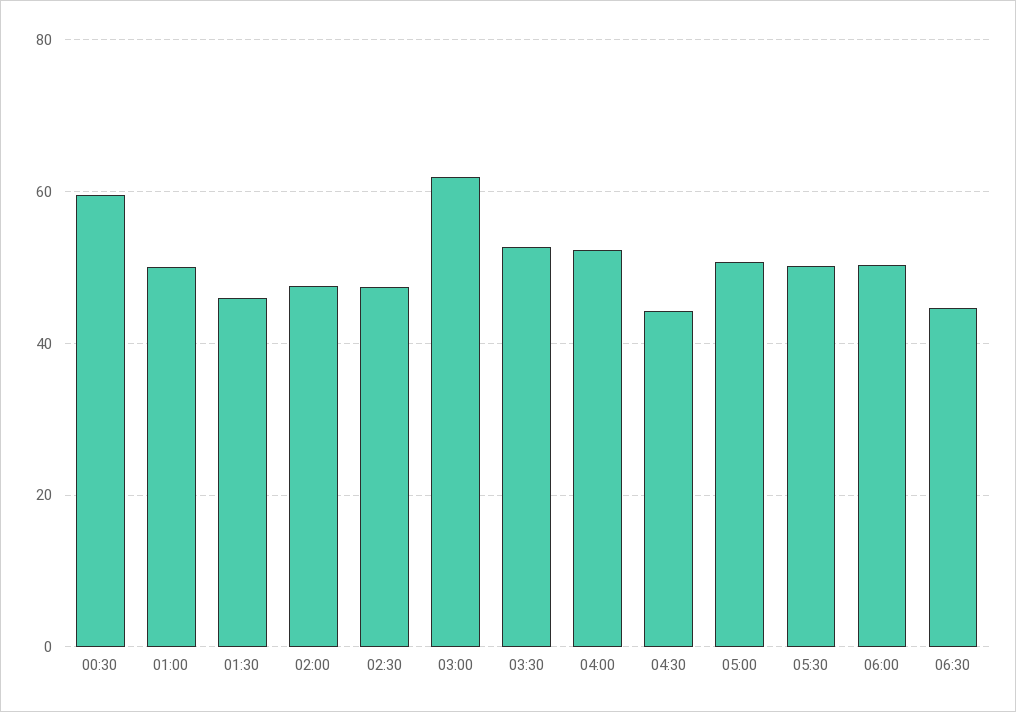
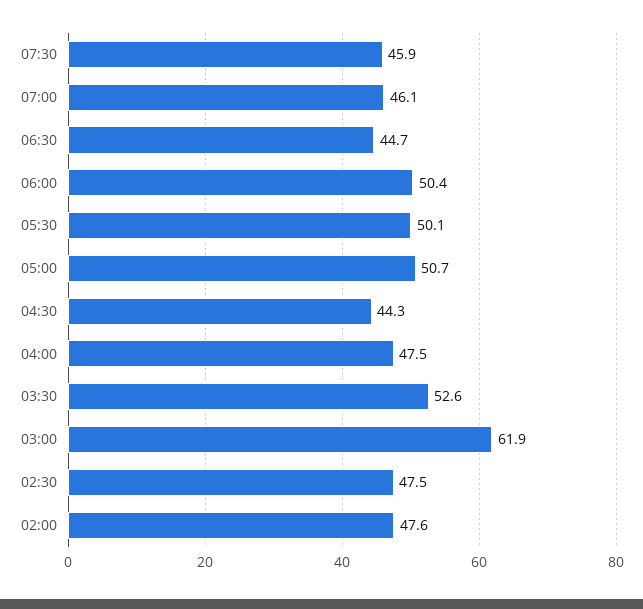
00:30: 60 -> none
01:00: 50 -> none
01:30: 46 -> none
04:00: 52 -> 47.5
07:30: none -> 45.9
07:00: none -> 46.1

